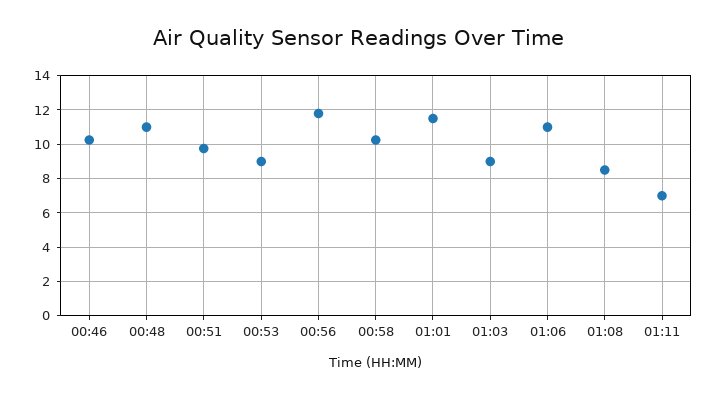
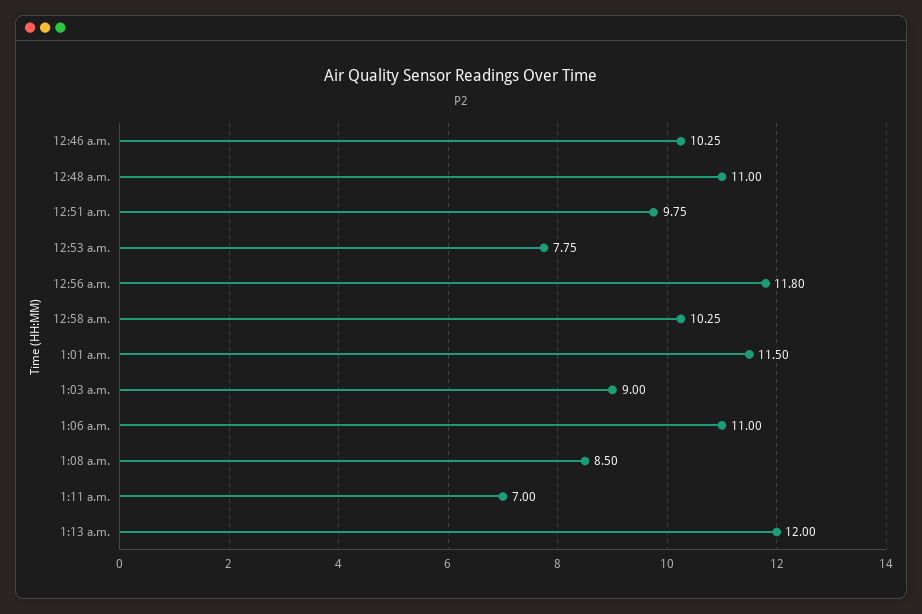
00:53: 9 -> 7.75
1:13 a.m.: none -> 12

